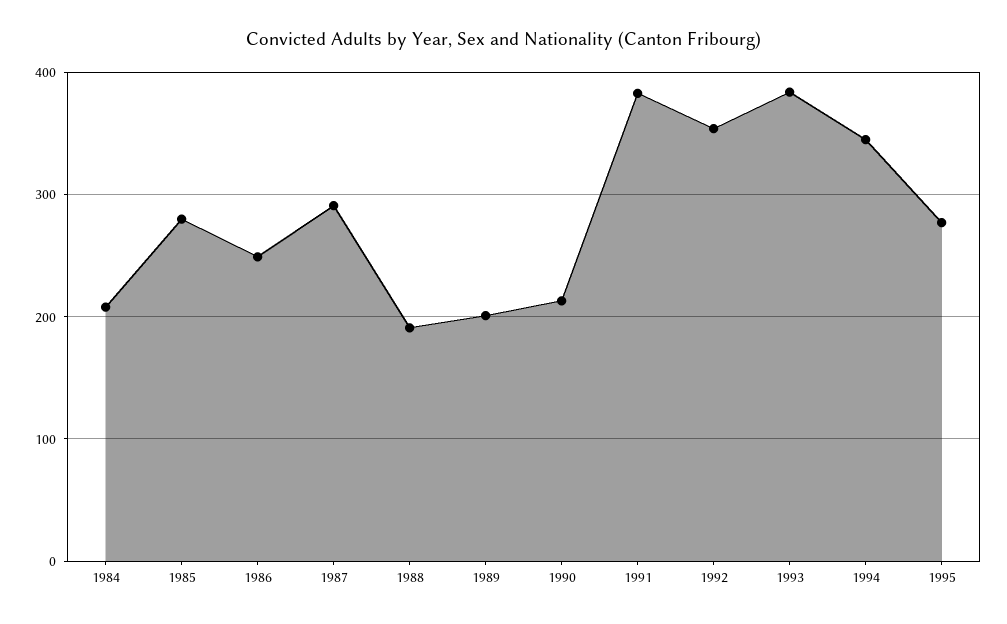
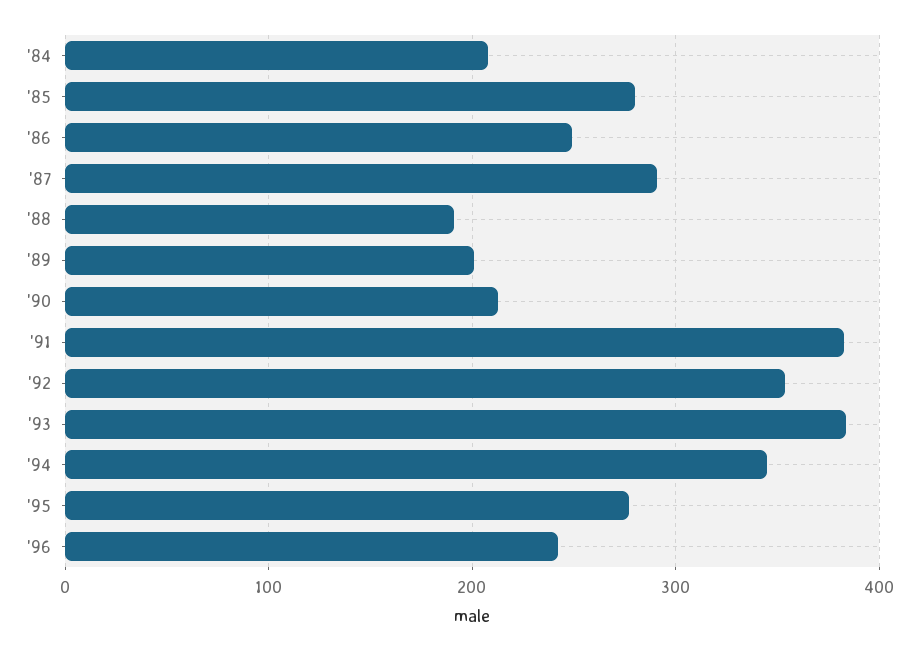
'96: none -> 240

